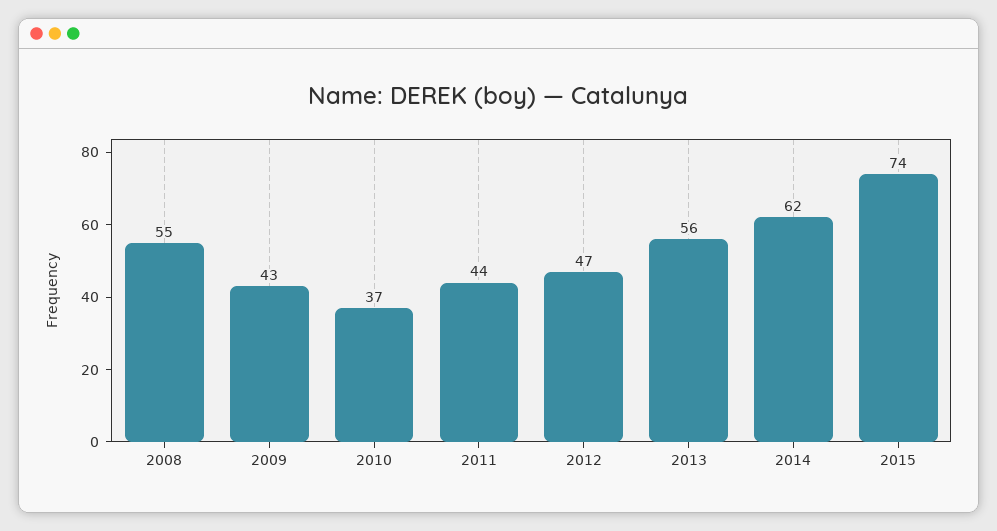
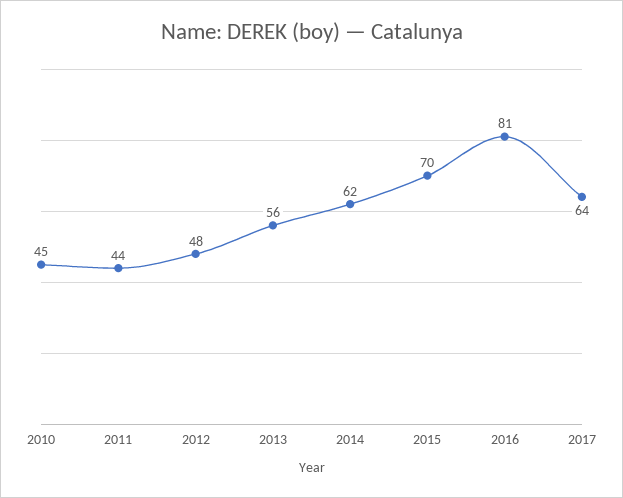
2008: 55 -> none
2009: 43 -> none
2010: 37 -> 45
2012: 47 -> 48
2015: 74 -> 70
2016: none -> 81
2017: none -> 64

